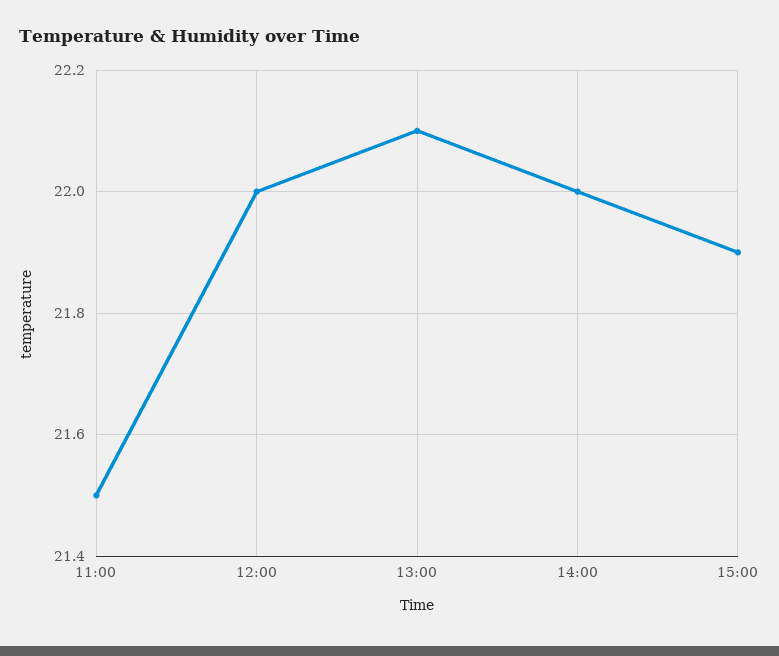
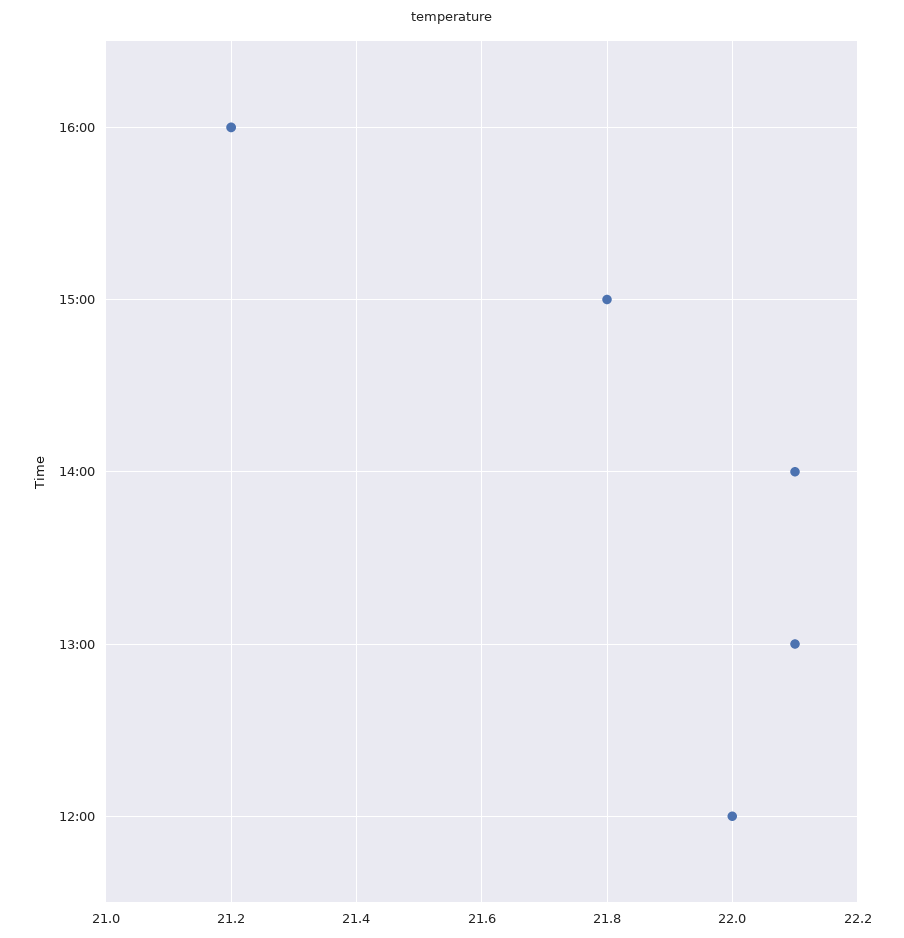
11:00: 21.5 -> none
14:00: 22 -> 22.1
15:00: 21.9 -> 21.8
16:00: none -> 21.2

